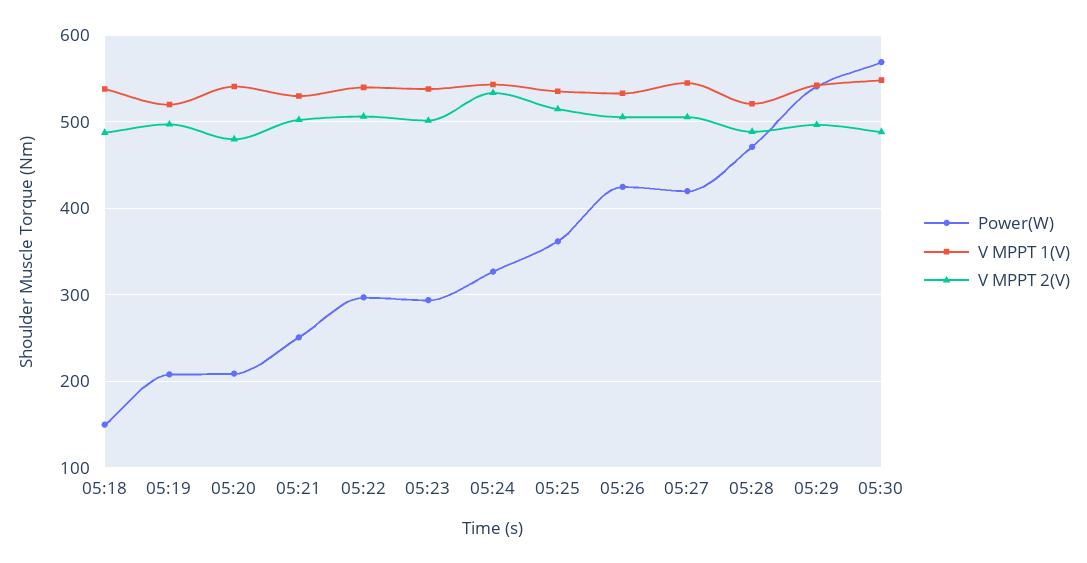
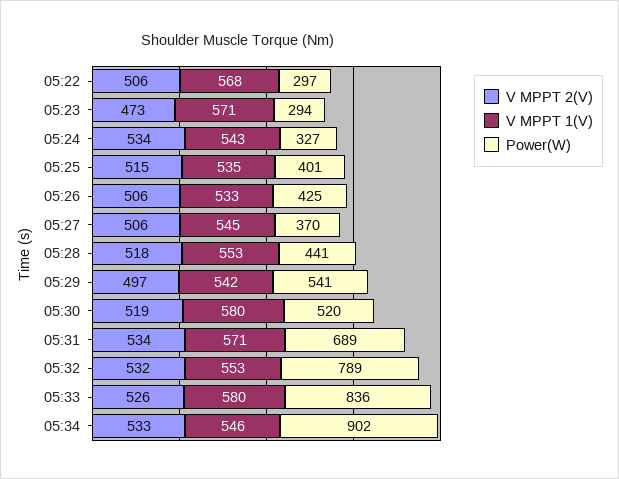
Power(W), 05:18: 150 -> none
V MPPT 1(V), 05:18: 540 -> none
V MPPT 2(V), 05:18: 490 -> none
Power(W), 05:19: 210 -> none
V MPPT 1(V), 05:19: 520 -> none
V MPPT 2(V), 05:19: 500 -> none
Power(W), 05:20: 210 -> none
V MPPT 1(V), 05:20: 540 -> none
V MPPT 2(V), 05:20: 480 -> none
Power(W), 05:21: 250 -> none
V MPPT 1(V), 05:21: 530 -> none
V MPPT 2(V), 05:21: 500 -> none
V MPPT 1(V), 05:22: 540 -> 568
V MPPT 1(V), 05:23: 540 -> 571
V MPPT 2(V), 05:23: 500 -> 473
Power(W), 05:25: 360 -> 401
Power(W), 05:27: 420 -> 370
Power(W), 05:28: 470 -> 441
V MPPT 1(V), 05:28: 520 -> 553
V MPPT 2(V), 05:28: 490 -> 518
Power(W), 05:30: 570 -> 520
V MPPT 1(V), 05:30: 550 -> 580
V MPPT 2(V), 05:30: 490 -> 519
V MPPT 2(V), 05:31: none -> 534
V MPPT 1(V), 05:31: none -> 571
Power(W), 05:31: none -> 689
V MPPT 2(V), 05:32: none -> 532
V MPPT 1(V), 05:32: none -> 553
Power(W), 05:32: none -> 789
V MPPT 2(V), 05:33: none -> 526
V MPPT 1(V), 05:33: none -> 580
Power(W), 05:33: none -> 836
V MPPT 2(V), 05:34: none -> 533
V MPPT 1(V), 05:34: none -> 546
Power(W), 05:34: none -> 902

